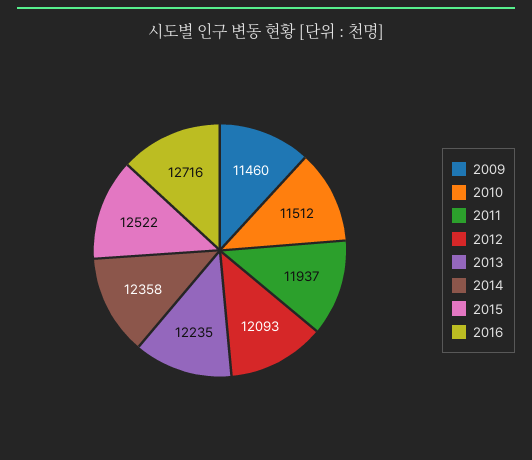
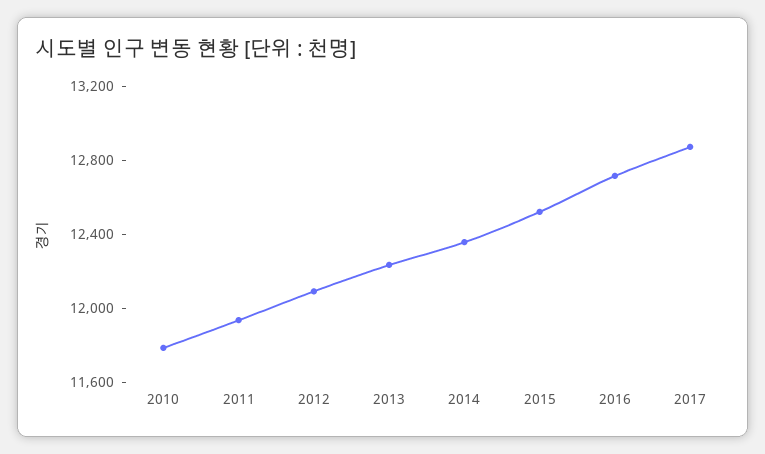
2009: 11460 -> none
2010: 11512 -> 11800
2017: none -> 12900

